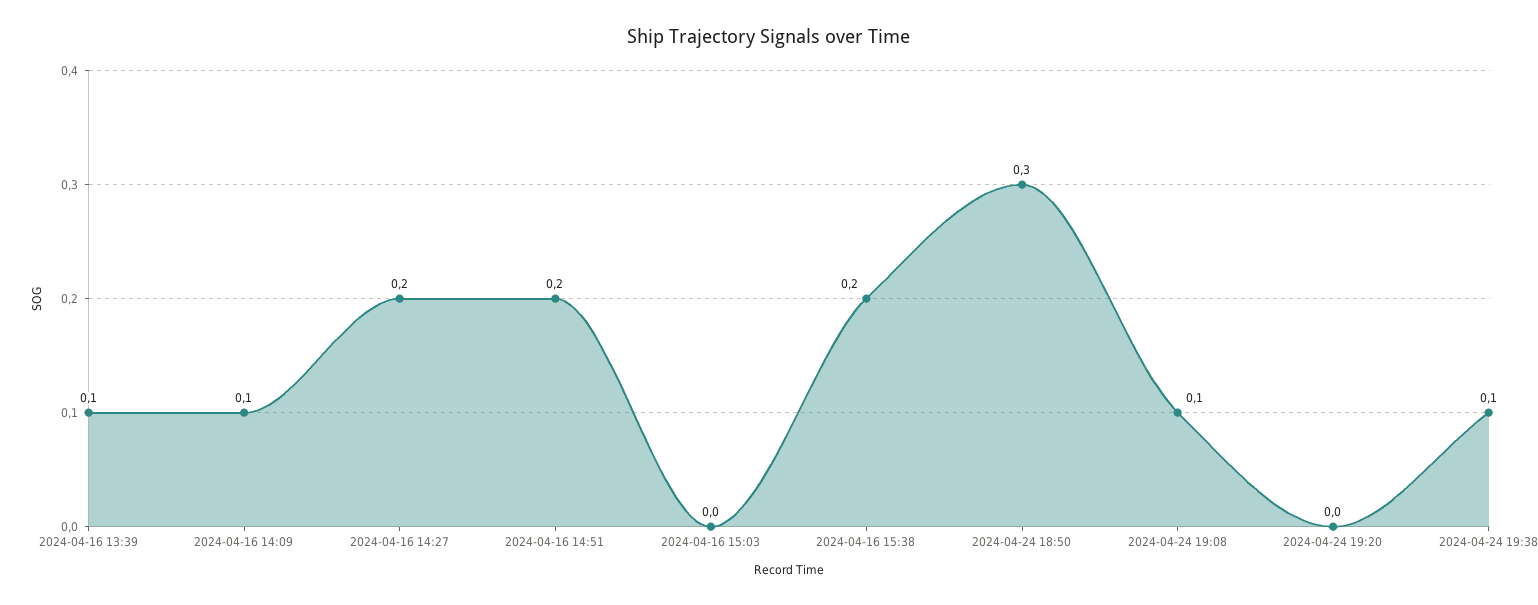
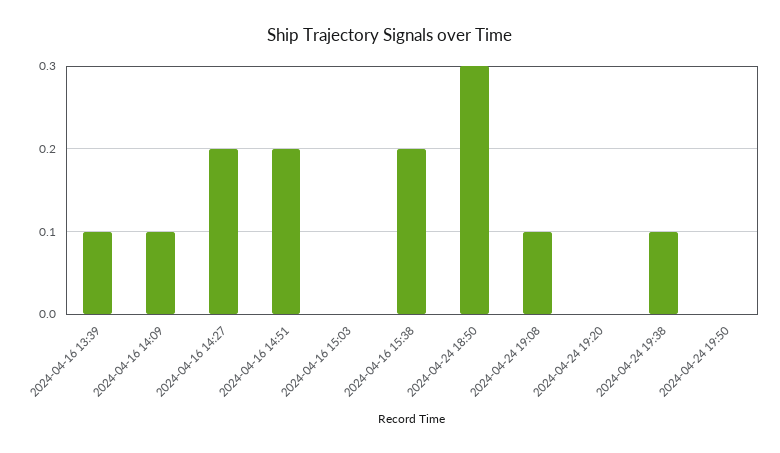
2024-04-24 19:50: none -> 0

